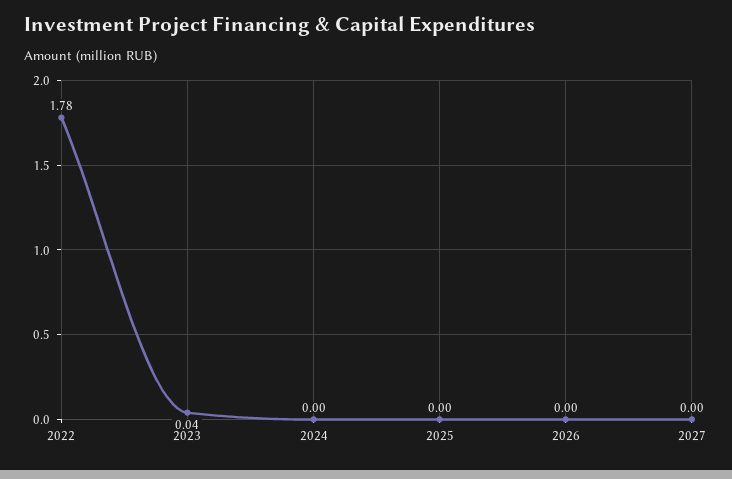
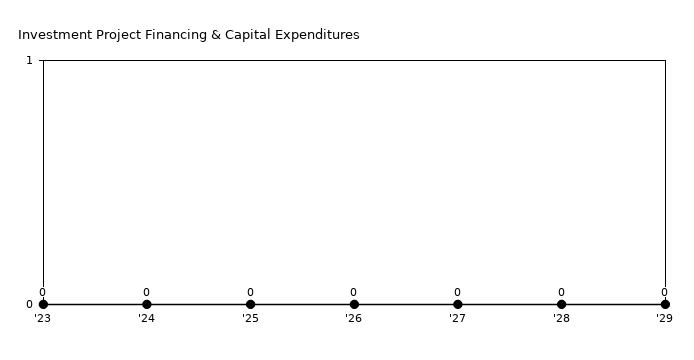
2022: 1.78 -> none
2023: 0.04 -> 0
'28: none -> 0
'29: none -> 0

